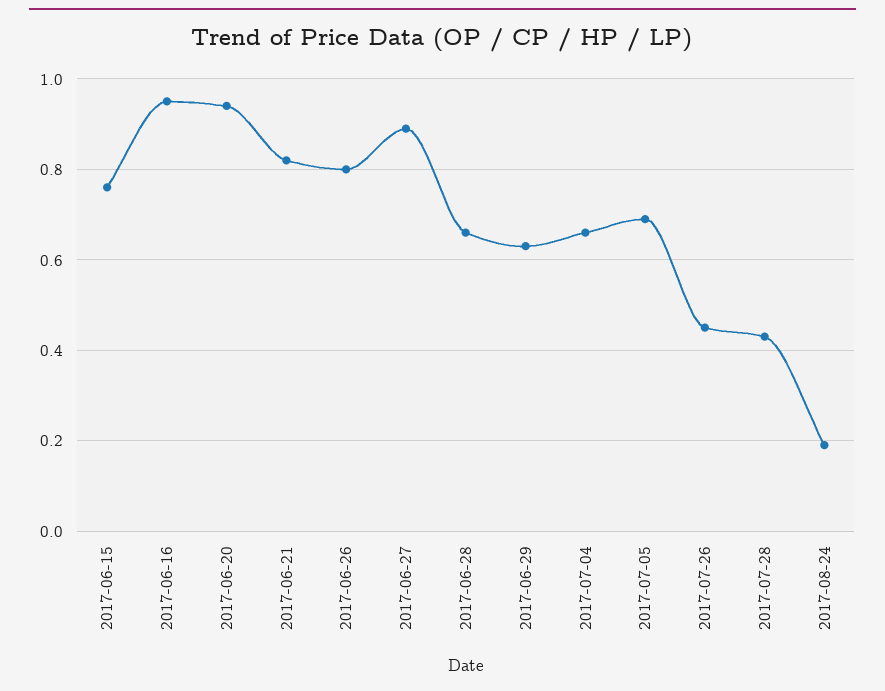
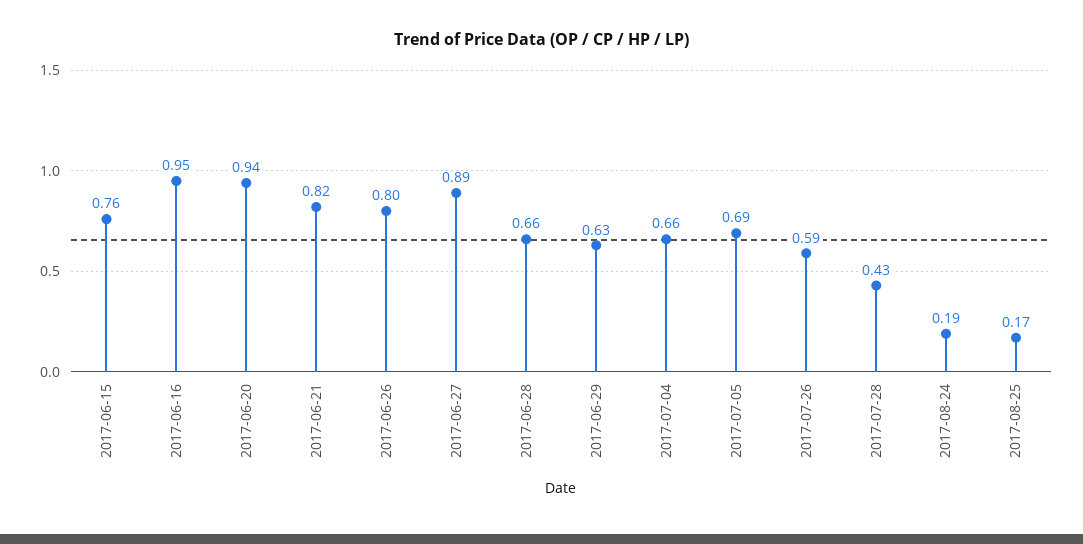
2017-07-26: 0.45 -> 0.59
2017-08-25: none -> 0.17

